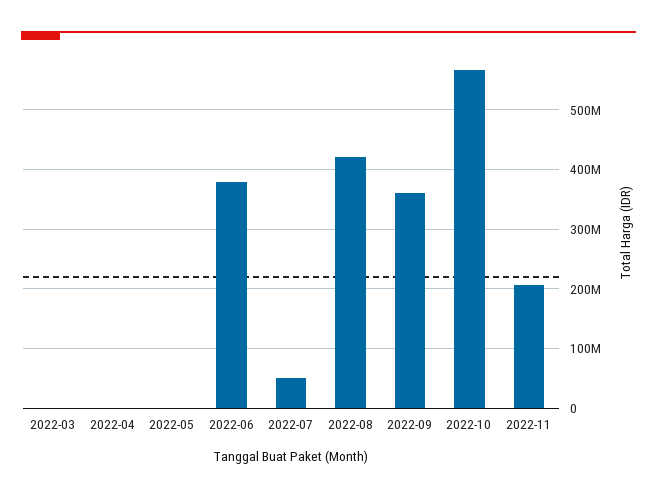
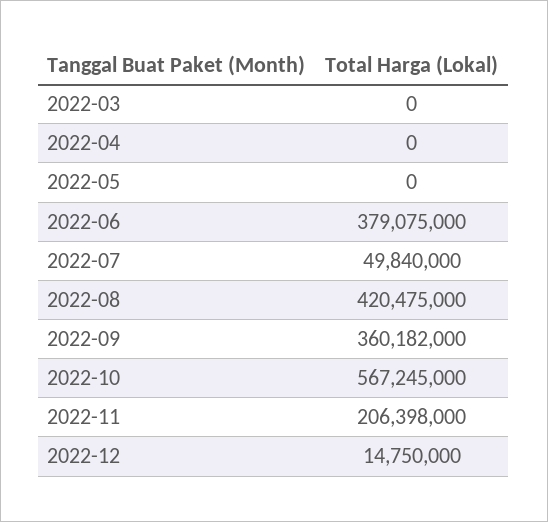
2022-12: none -> 14750000

